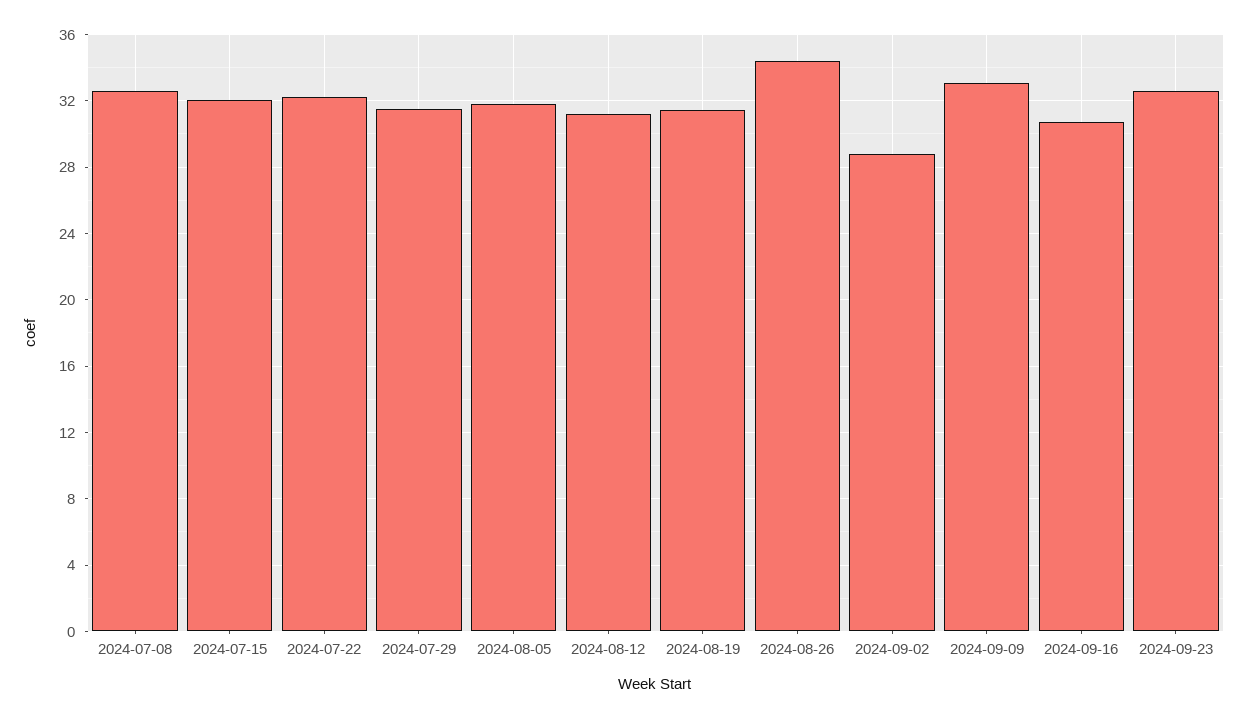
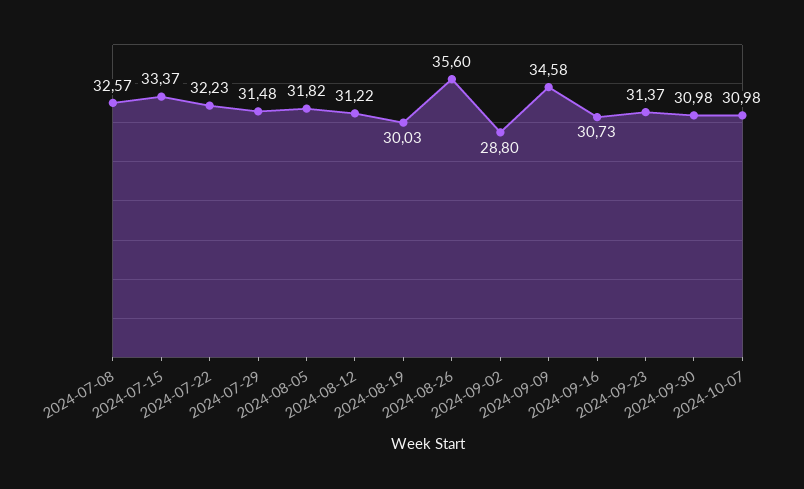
2024-07-15: 32 -> 33.37
2024-08-19: 31.5 -> 30.03
2024-08-26: 34.5 -> 35.6
2024-09-09: 33 -> 34.58
2024-09-23: 32.5 -> 31.37
2024-09-30: none -> 30.98
2024-10-07: none -> 30.98

